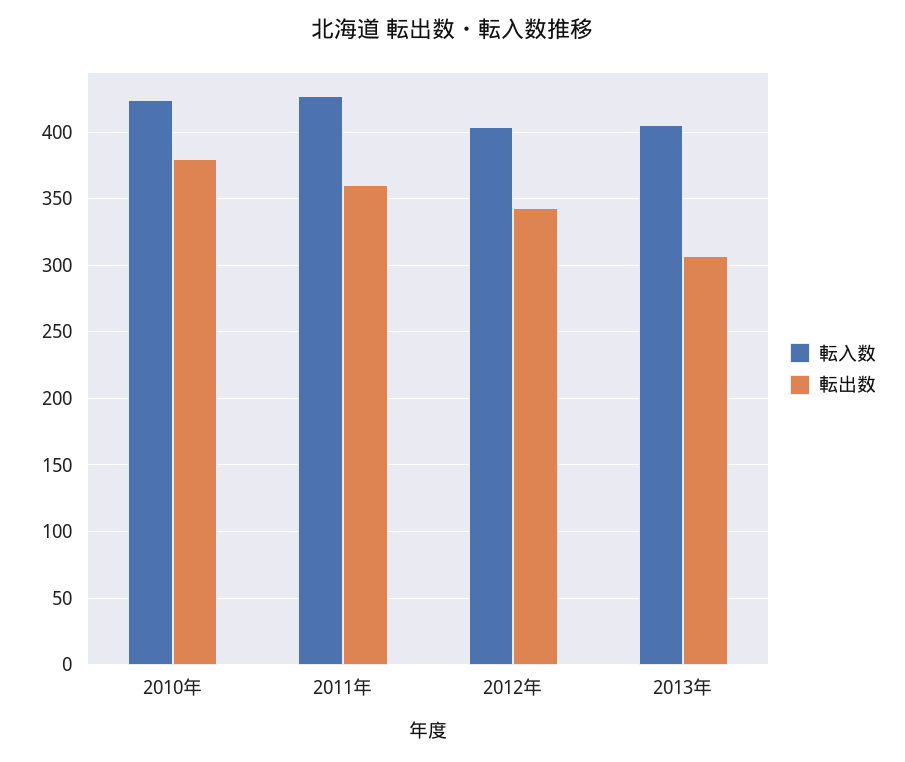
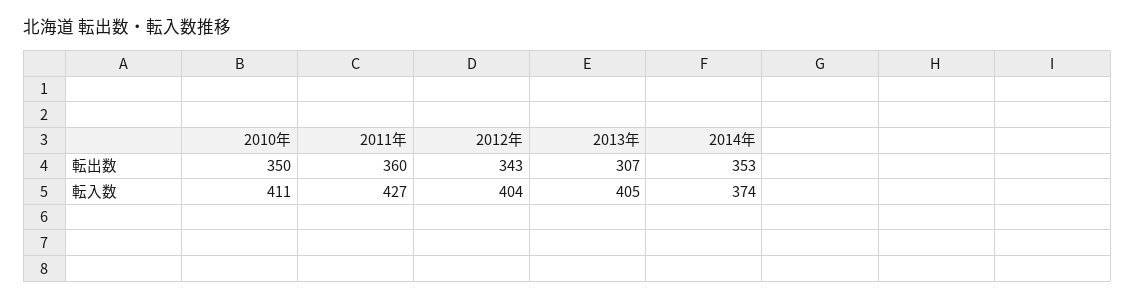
転入数, 2010年: 425 -> 411
転出数, 2010年: 380 -> 350
転出数, 2014年: none -> 353
転入数, 2014年: none -> 374

